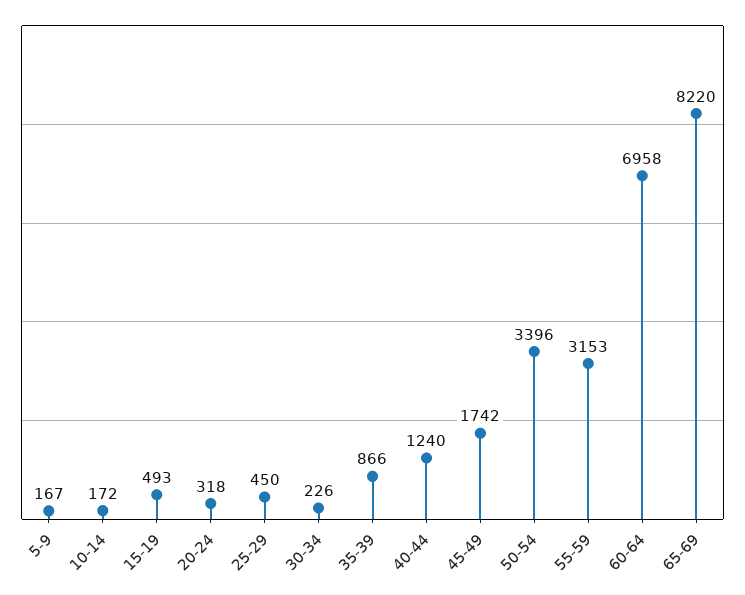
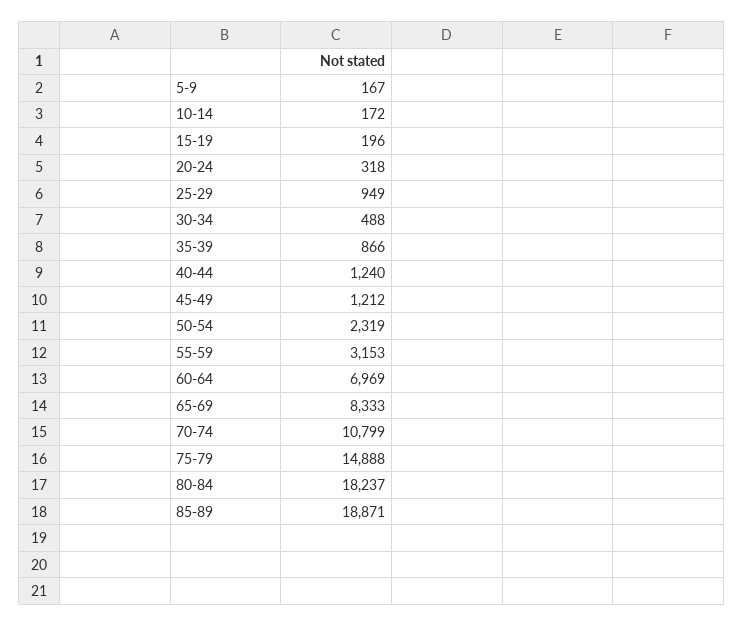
15-19: 493 -> 196
25-29: 450 -> 949
30-34: 226 -> 488
45-49: 1742 -> 1212
50-54: 3396 -> 2319
60-64: 6958 -> 6969
65-69: 8220 -> 8333
70-74: none -> 10799
75-79: none -> 14888
80-84: none -> 18237
85-89: none -> 18871

